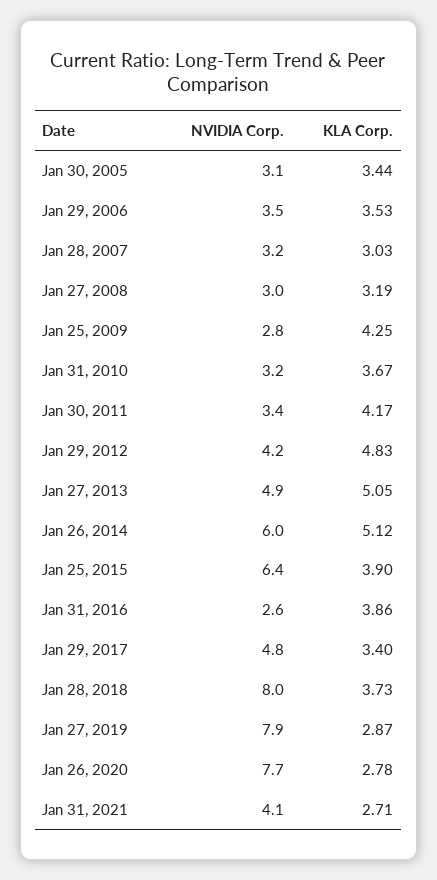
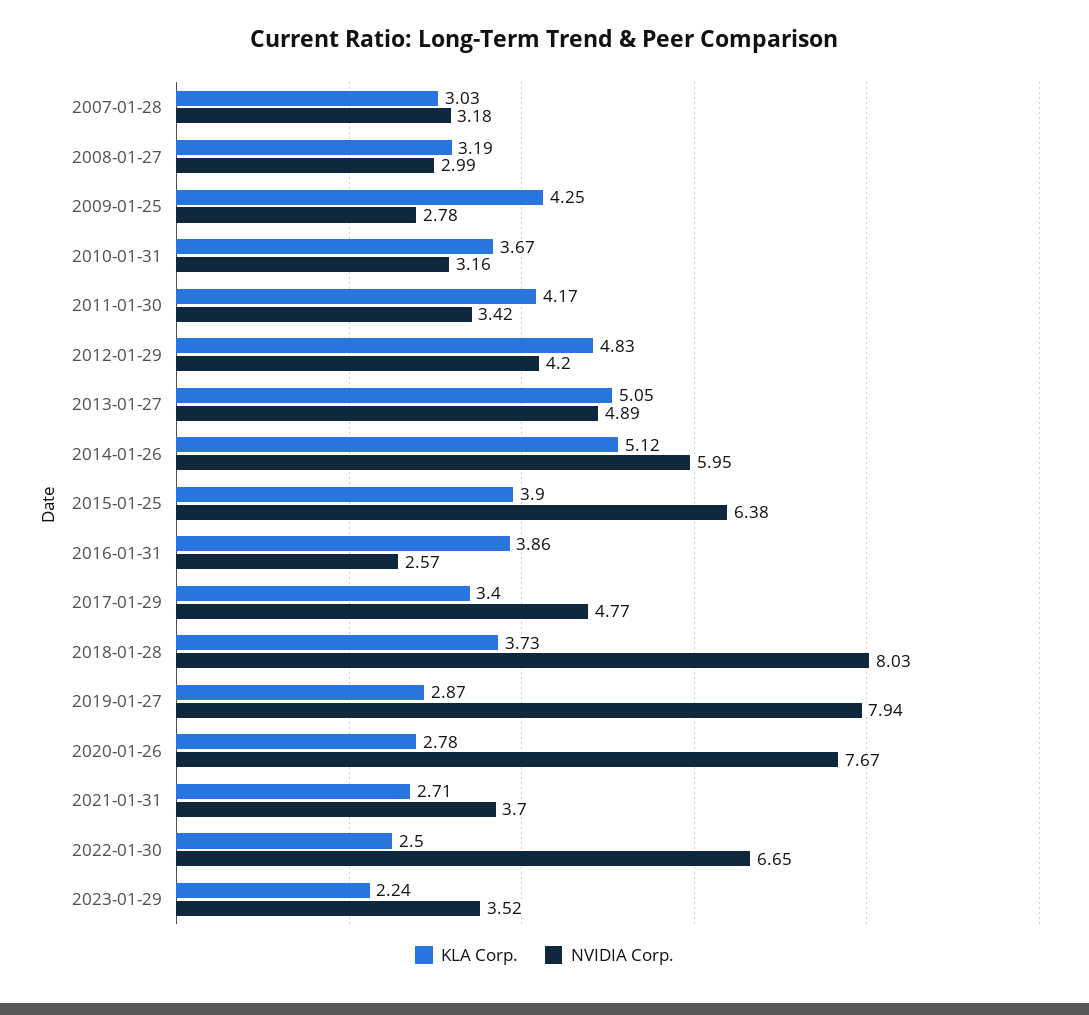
NVIDIA Corp., Jan 30, 2005: 3.1 -> none
KLA Corp., Jan 30, 2005: 3.44 -> none
NVIDIA Corp., Jan 29, 2006: 3.5 -> none
KLA Corp., Jan 29, 2006: 3.53 -> none
NVIDIA Corp., Jan 31, 2021: 4.1 -> 3.7
KLA Corp., 2022-01-30: none -> 2.5
NVIDIA Corp., 2022-01-30: none -> 6.65
KLA Corp., 2023-01-29: none -> 2.24
NVIDIA Corp., 2023-01-29: none -> 3.52

